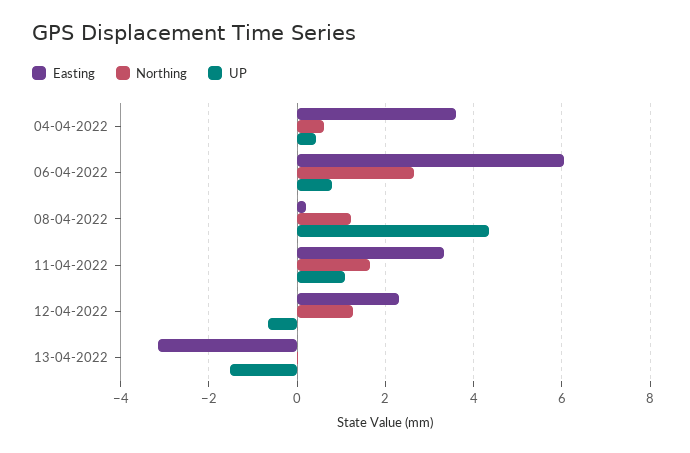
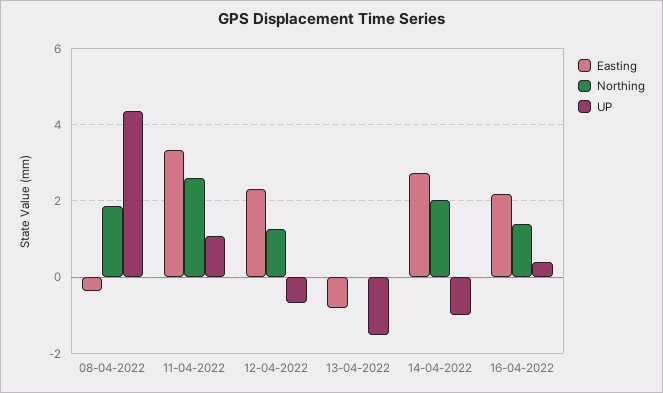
Easting, 04-04-2022: 3.6 -> none
Northing, 04-04-2022: 0.6 -> none
UP, 04-04-2022: 0.4 -> none
Easting, 06-04-2022: 6 -> none
Northing, 06-04-2022: 2.6 -> none
UP, 06-04-2022: 0.8 -> none
Easting, 08-04-2022: 0.2 -> -0.4
Northing, 08-04-2022: 1.2 -> 1.8
Northing, 11-04-2022: 1.6 -> 2.6
Easting, 13-04-2022: -3.2 -> -0.8
Easting, 14-04-2022: none -> 2.8
Northing, 14-04-2022: none -> 2
UP, 14-04-2022: none -> -1
Easting, 16-04-2022: none -> 2.2
Northing, 16-04-2022: none -> 1.4
UP, 16-04-2022: none -> 0.4

